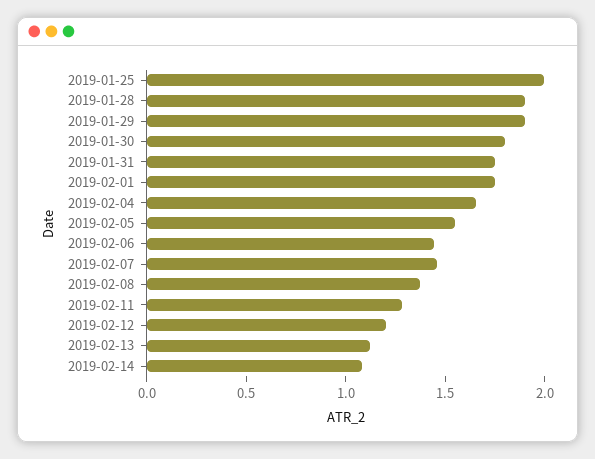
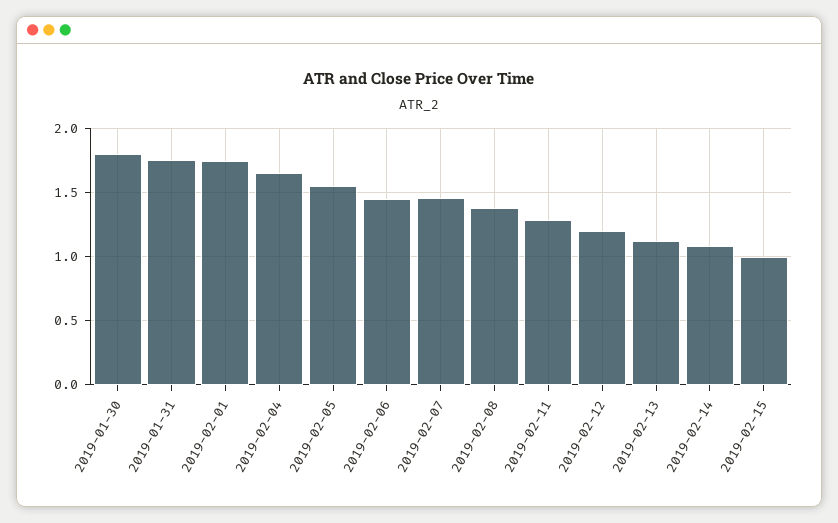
2019-01-25: 2 -> none
2019-01-28: 1.9 -> none
2019-01-29: 1.9 -> none
2019-02-15: none -> 1

